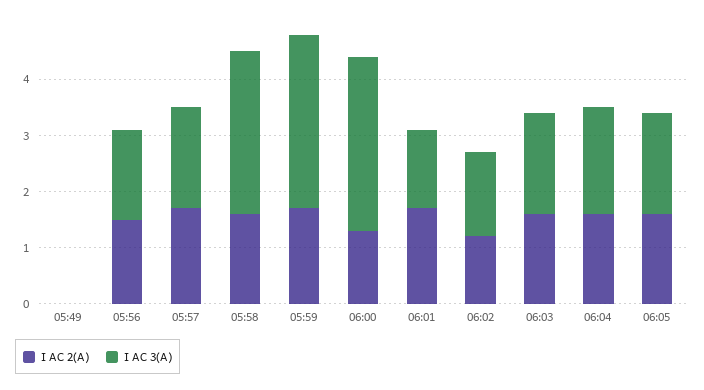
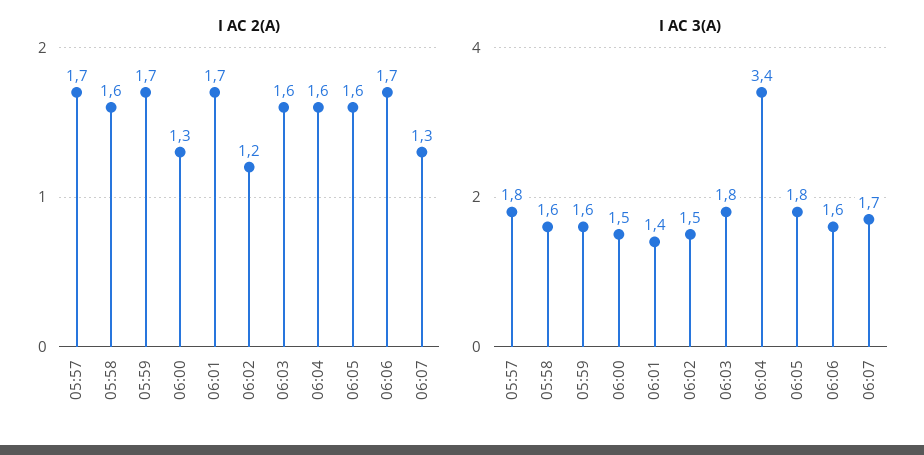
I AC 2(A), 05:49: 0 -> none
I AC 3(A), 05:49: 0 -> none
I AC 2(A), 05:56: 1.5 -> none
I AC 3(A), 05:56: 1.5 -> none
I AC 3(A), 05:58: 3 -> 1.6
I AC 3(A), 05:59: 3 -> 1.6
I AC 3(A), 06:00: 3 -> 1.5
I AC 3(A), 06:04: 2 -> 3.4
I AC 2(A), 06:06: none -> 1.7
I AC 2(A), 06:07: none -> 1.3
I AC 3(A), 06:06: none -> 1.6
I AC 3(A), 06:07: none -> 1.7

